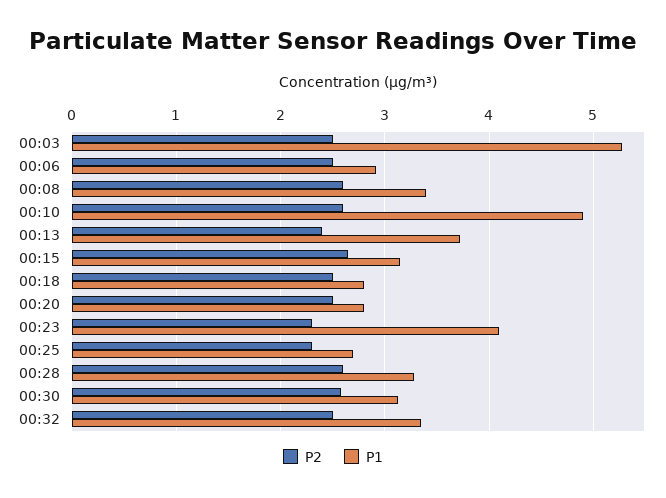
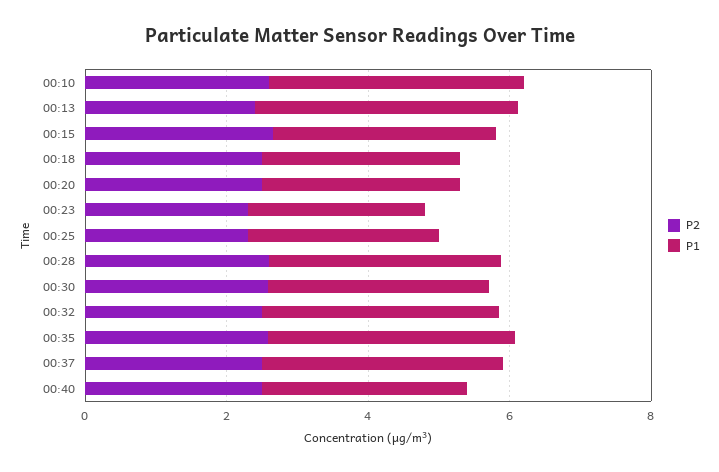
P2, 00:03: 2.5 -> none
P1, 00:03: 5.3 -> none
P2, 00:06: 2.5 -> none
P1, 00:06: 2.9 -> none
P2, 00:08: 2.6 -> none
P1, 00:08: 3.4 -> none
P1, 00:10: 4.9 -> 3.5
P1, 00:23: 4.1 -> 2.5
P2, 00:35: none -> 2.5
P1, 00:35: none -> 3.5
P2, 00:37: none -> 2.5
P1, 00:37: none -> 3.5
P2, 00:40: none -> 2.5
P1, 00:40: none -> 3

